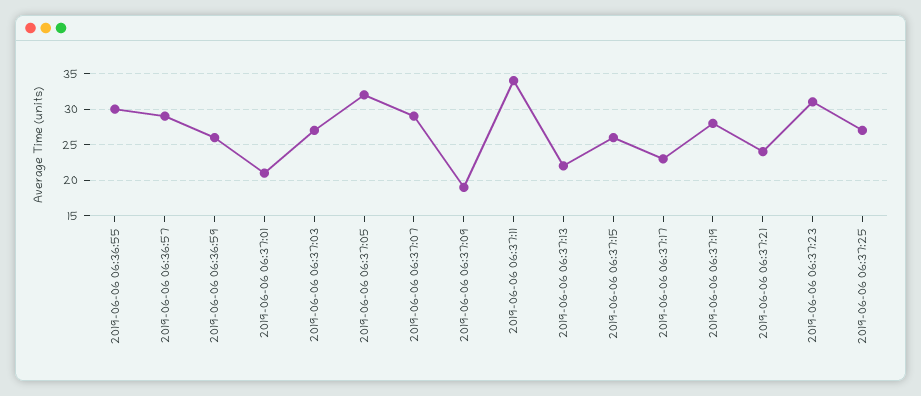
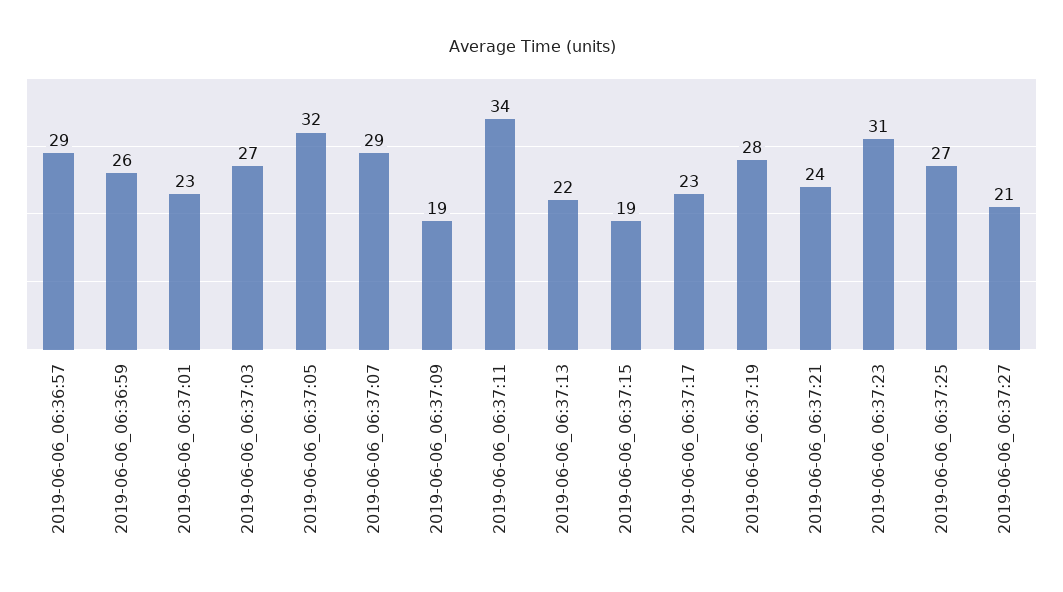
2019-06-06 06:36:55: 30 -> none
2019-06-06 06:37:01: 21 -> 23
2019-06-06 06:37:15: 26 -> 19
2019-06-06_06:37:27: none -> 21

